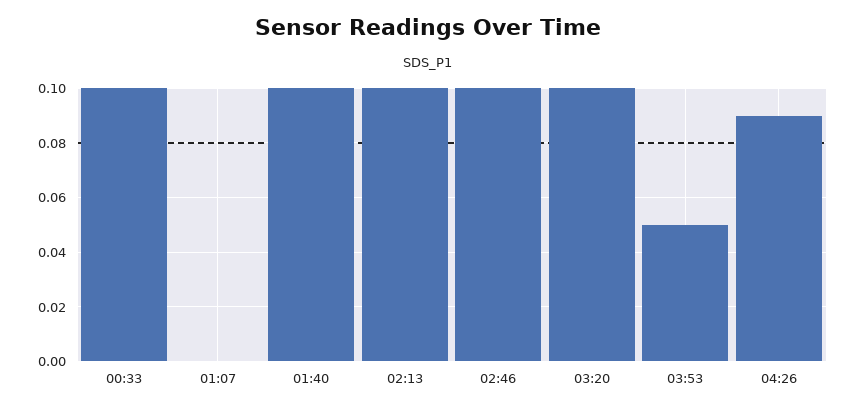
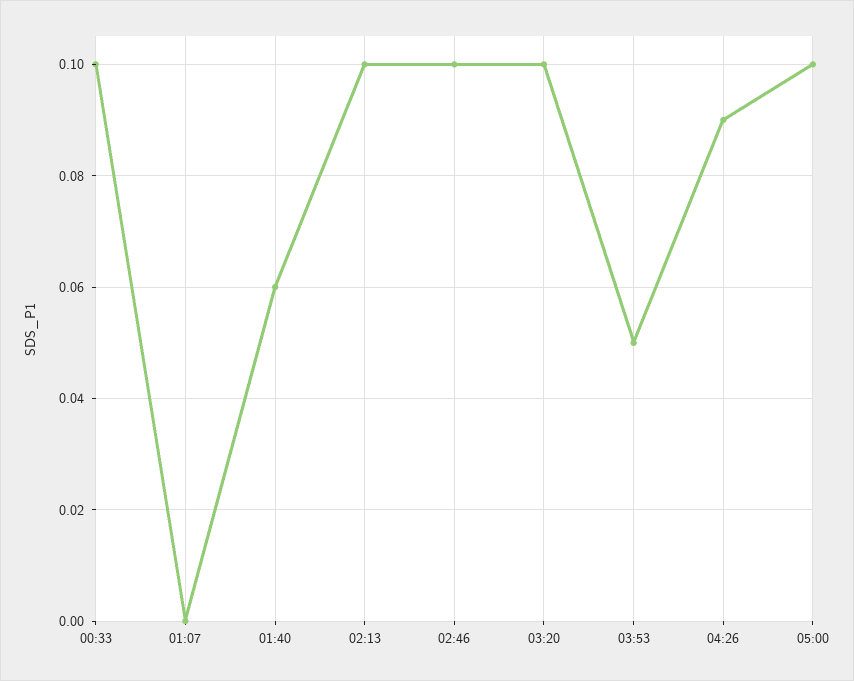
01:40: 0.1 -> 0.06
05:00: none -> 0.1

